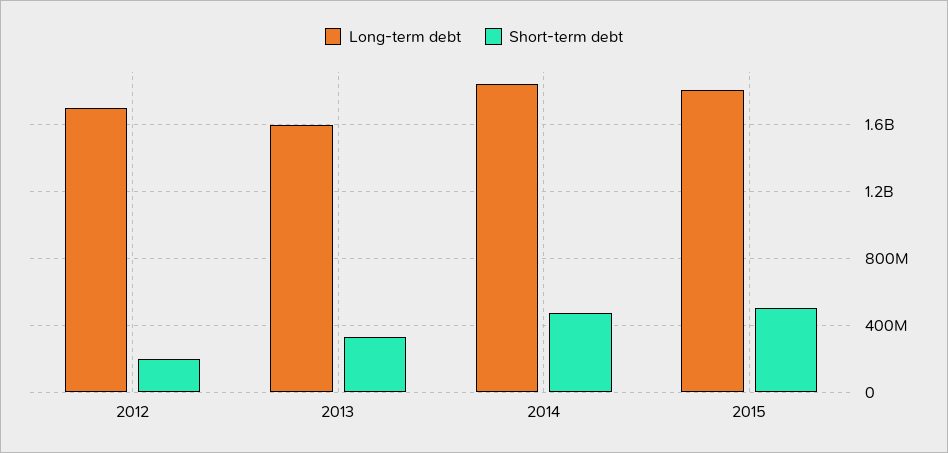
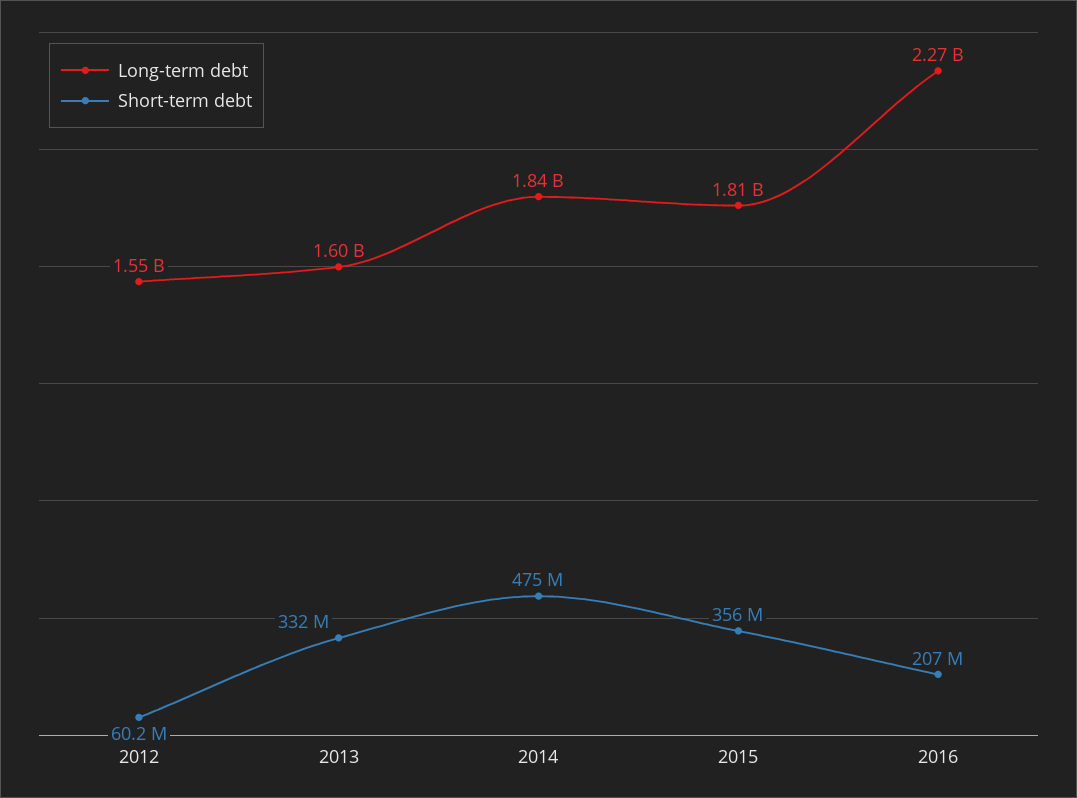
Long-term debt, 2012: 1700000000 -> 1550000000
Short-term debt, 2012: 200000000 -> 60200000
Short-term debt, 2015: 500000000 -> 356000000
Long-term debt, 2016: none -> 2270000000
Short-term debt, 2016: none -> 207000000

